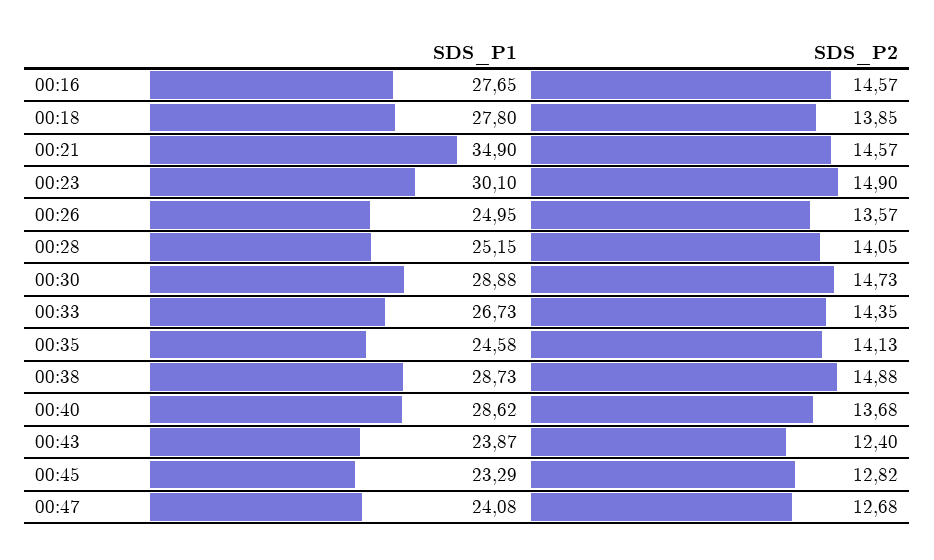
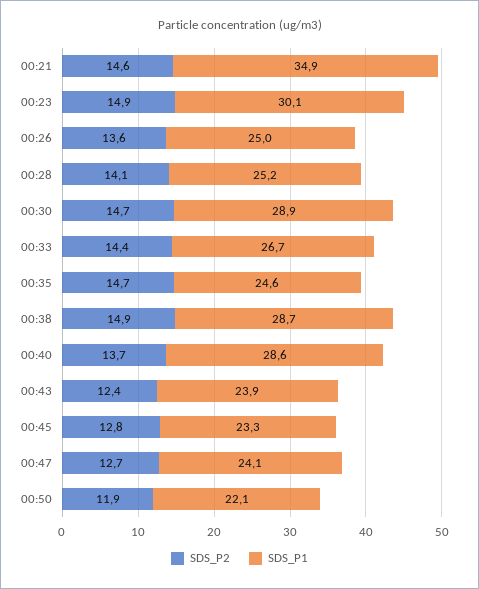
SDS_P1, 00:16: 27.65 -> none
SDS_P2, 00:16: 14.57 -> none
SDS_P1, 00:18: 27.8 -> none
SDS_P2, 00:18: 13.85 -> none
SDS_P2, 00:35: 14.13 -> 14.7
SDS_P2, 00:50: none -> 11.9
SDS_P1, 00:50: none -> 22.1

